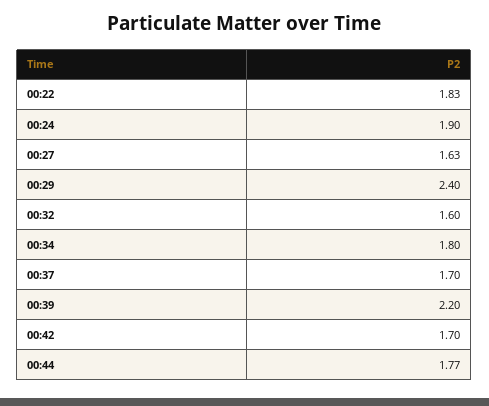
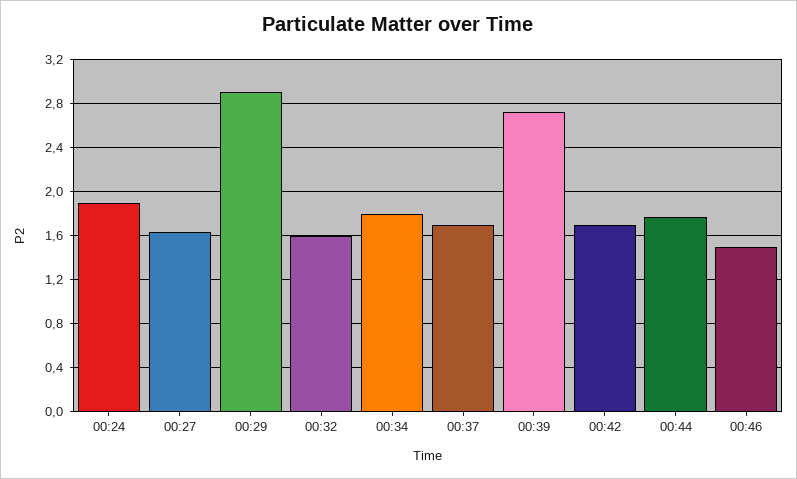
00:22: 1.83 -> none
00:29: 2.4 -> 2.9
00:39: 2.2 -> 2.7
00:46: none -> 1.5

